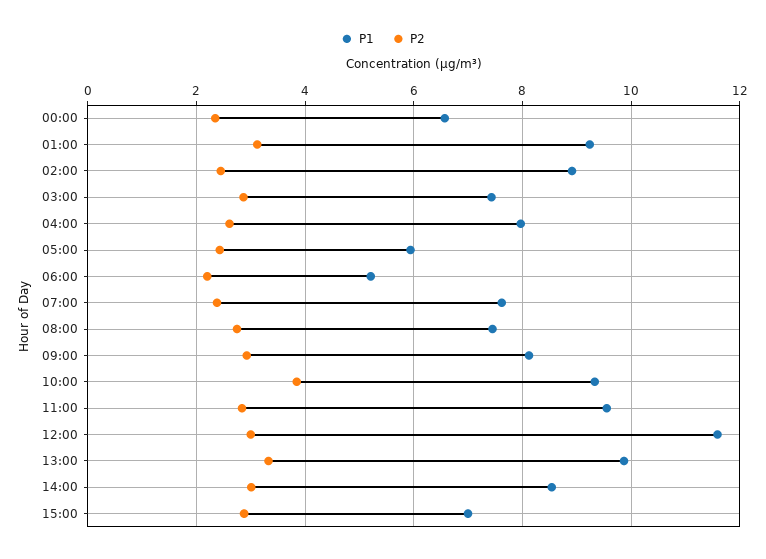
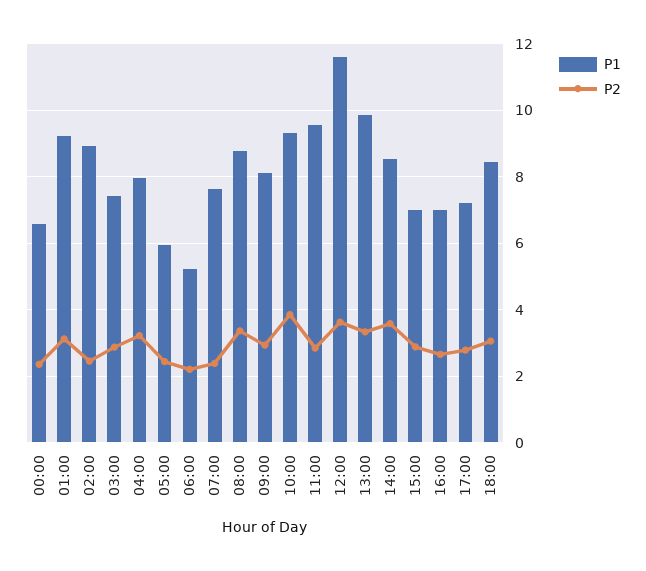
P2, 04:00: 2.6 -> 3.2
P1, 08:00: 7.4 -> 8.8
P2, 08:00: 2.8 -> 3.4
P2, 12:00: 3 -> 3.6
P2, 14:00: 3 -> 3.6
P1, 16:00: none -> 7
P2, 16:00: none -> 2.6
P1, 17:00: none -> 7.2
P2, 17:00: none -> 2.8
P1, 18:00: none -> 8.4
P2, 18:00: none -> 3

